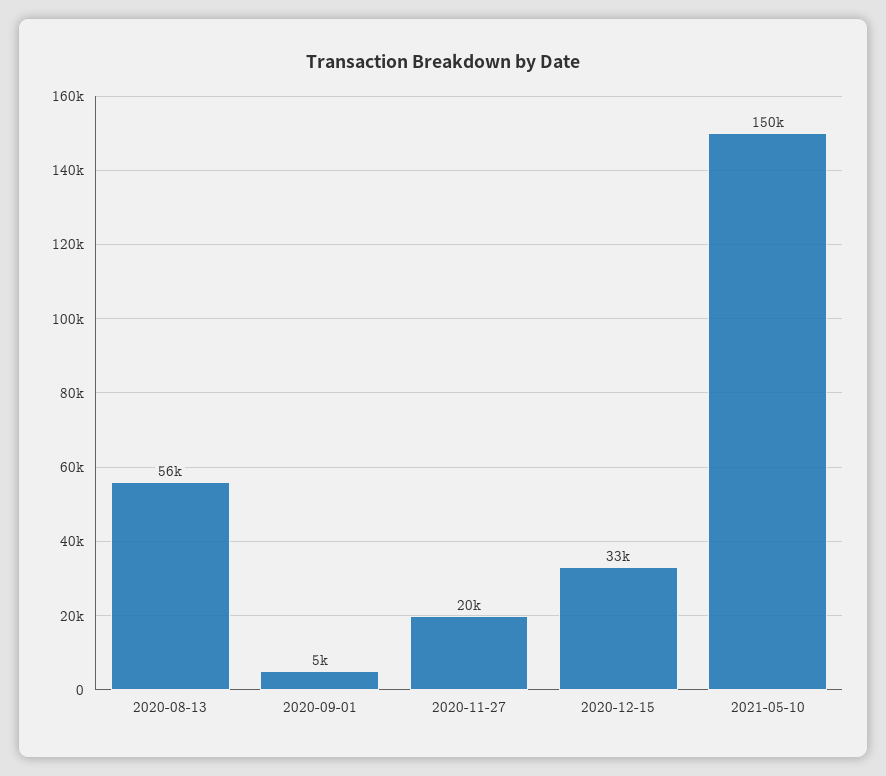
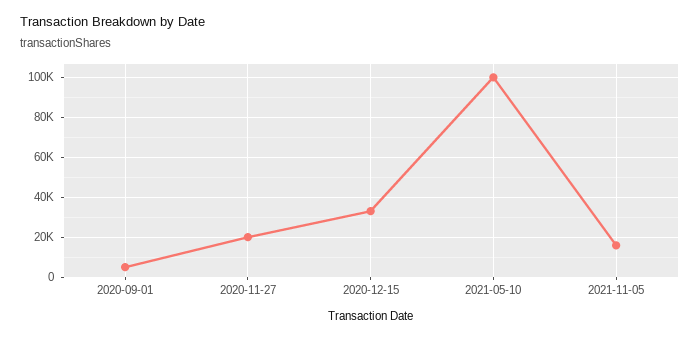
2020-08-13: 56000 -> none
2021-05-10: 150000 -> 100000
2021-11-05: none -> 15000

